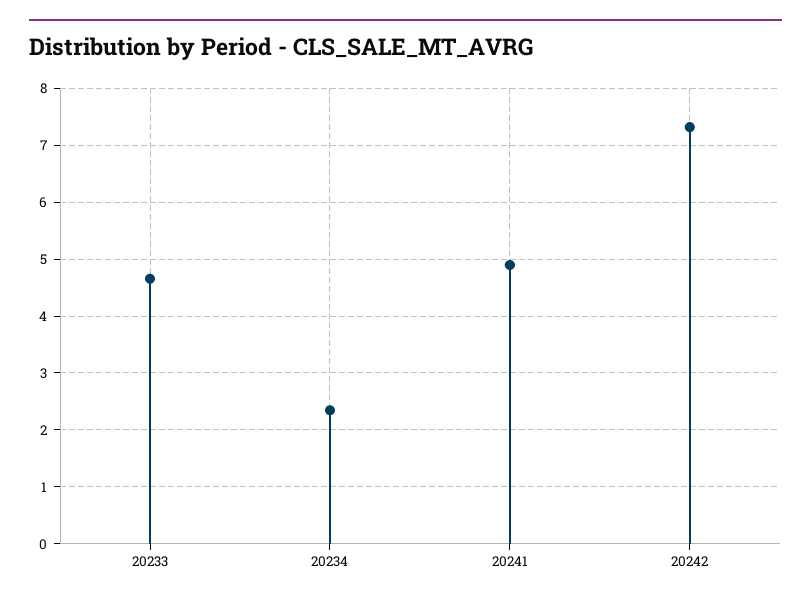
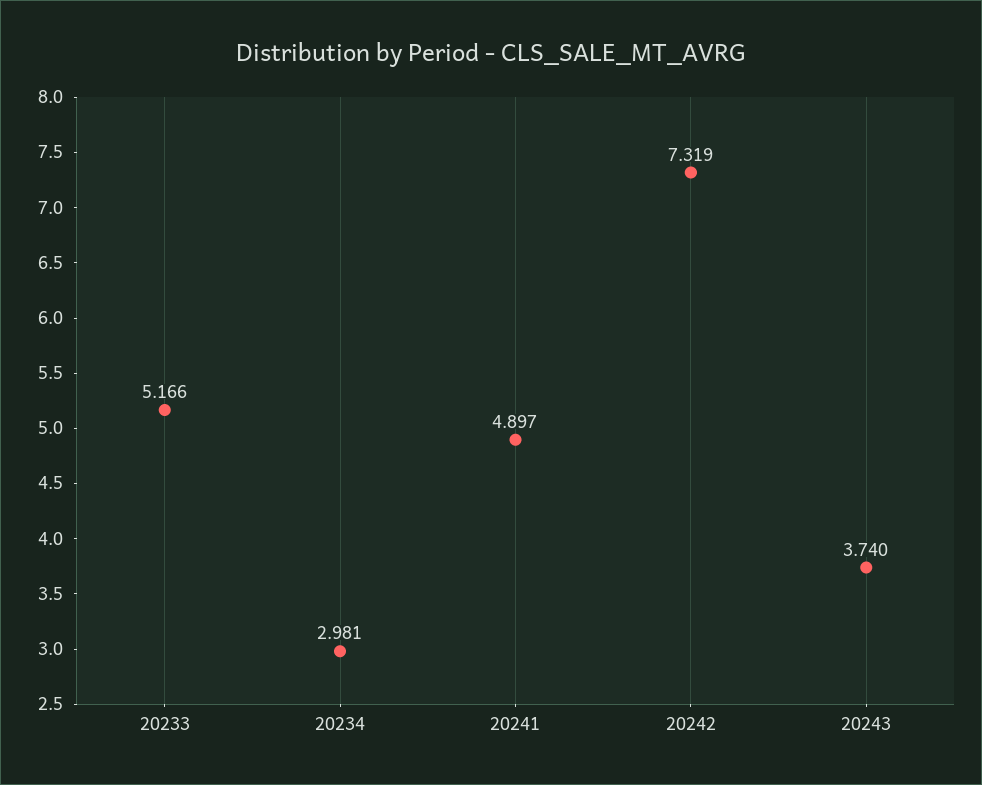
20233: 4.6 -> 5.166
20234: 2.4 -> 2.981
20243: none -> 3.74

